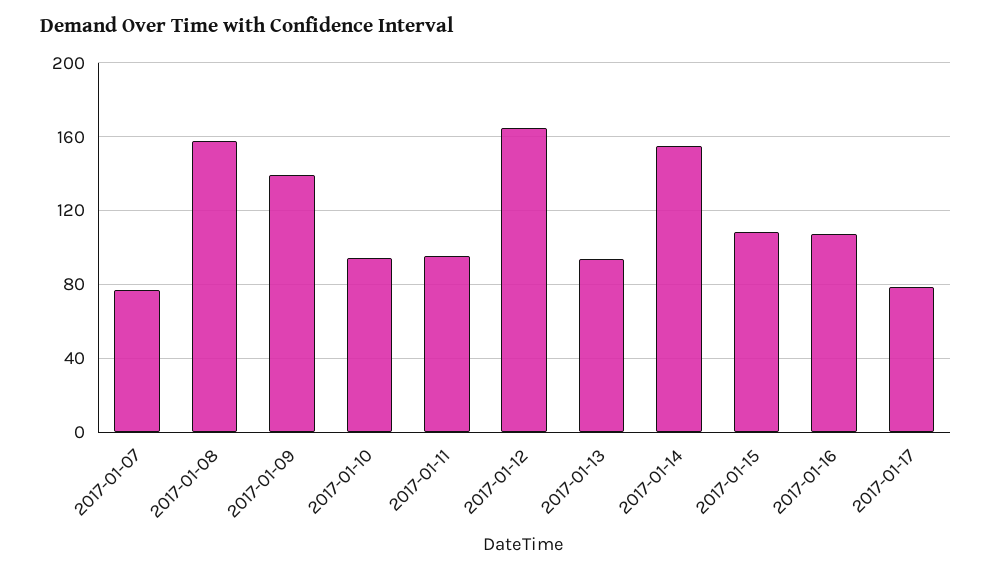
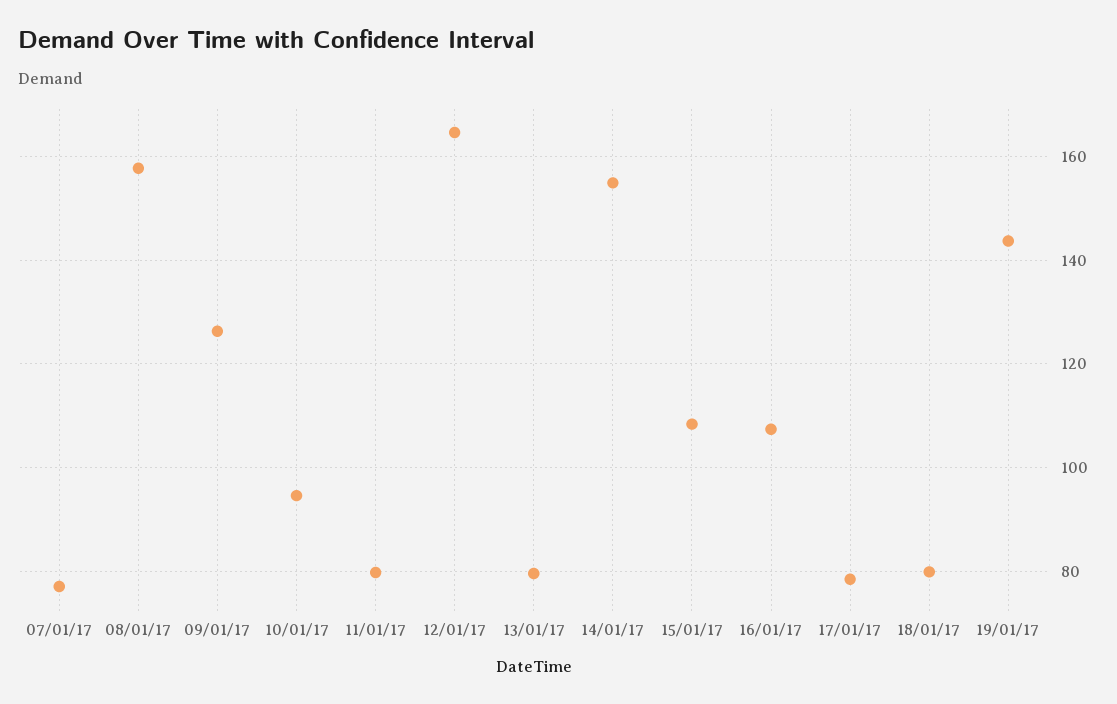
2017-01-09: 140 -> 126
2017-01-11: 95 -> 80
2017-01-13: 95 -> 80
18/01/17: none -> 80
19/01/17: none -> 144

